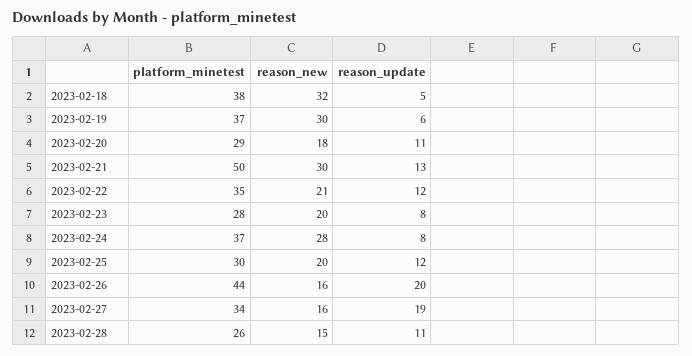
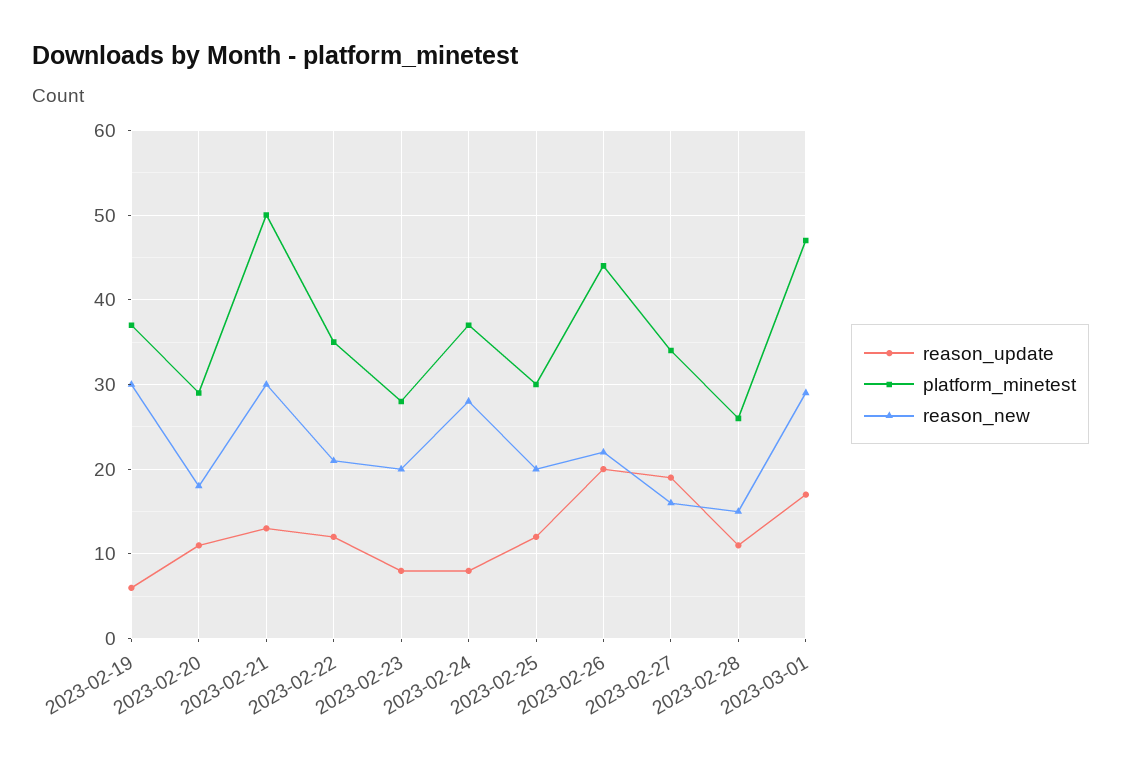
platform_minetest, 2023-02-18: 38 -> none
reason_new, 2023-02-18: 32 -> none
reason_update, 2023-02-18: 5 -> none
reason_new, 2023-02-26: 16 -> 22
reason_update, 2023-03-01: none -> 17
platform_minetest, 2023-03-01: none -> 47
reason_new, 2023-03-01: none -> 29

